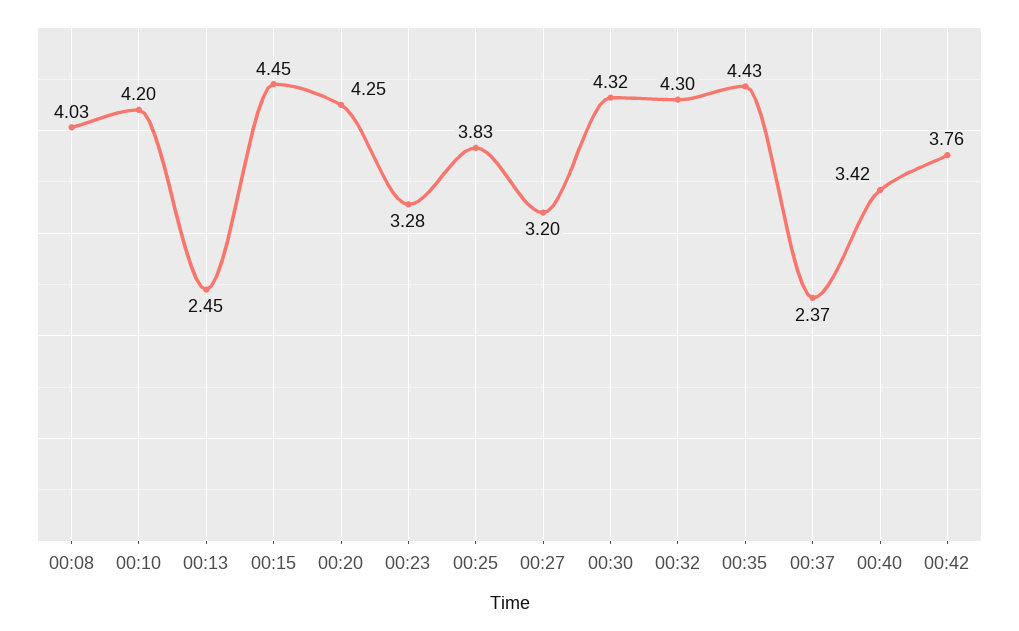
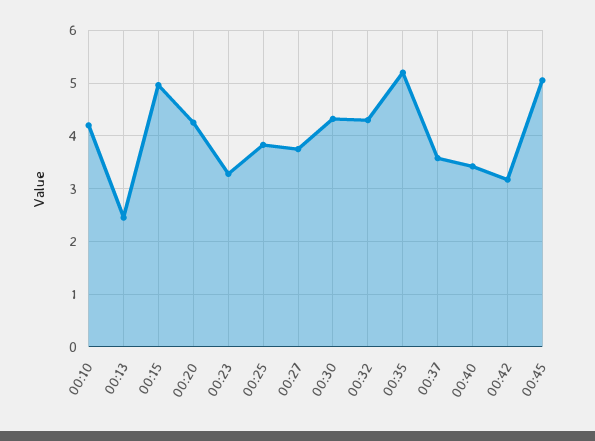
00:08: 4.03 -> none
00:15: 4.45 -> 5
00:27: 3.2 -> 3.8
00:35: 4.43 -> 5.2
00:37: 2.37 -> 3.6
00:42: 3.76 -> 3.2
00:45: none -> 5

